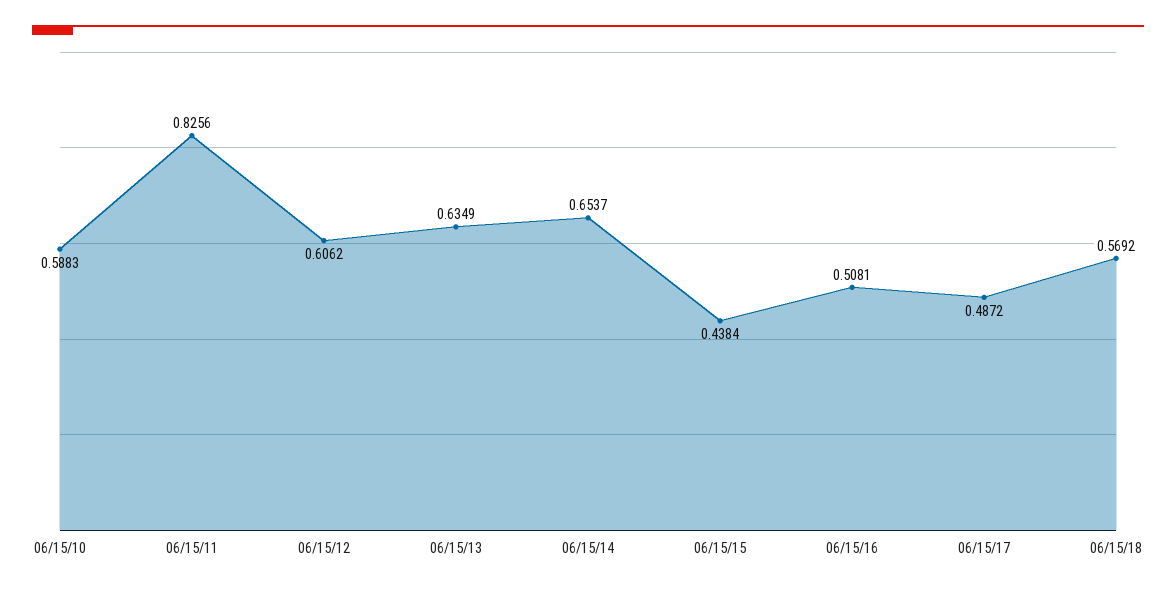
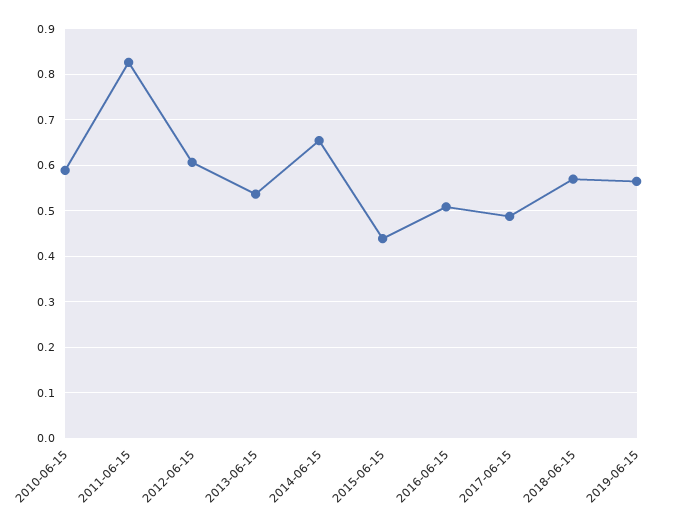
06/15/13: 0.6349 -> 0.54
2019-06-15: none -> 0.56

